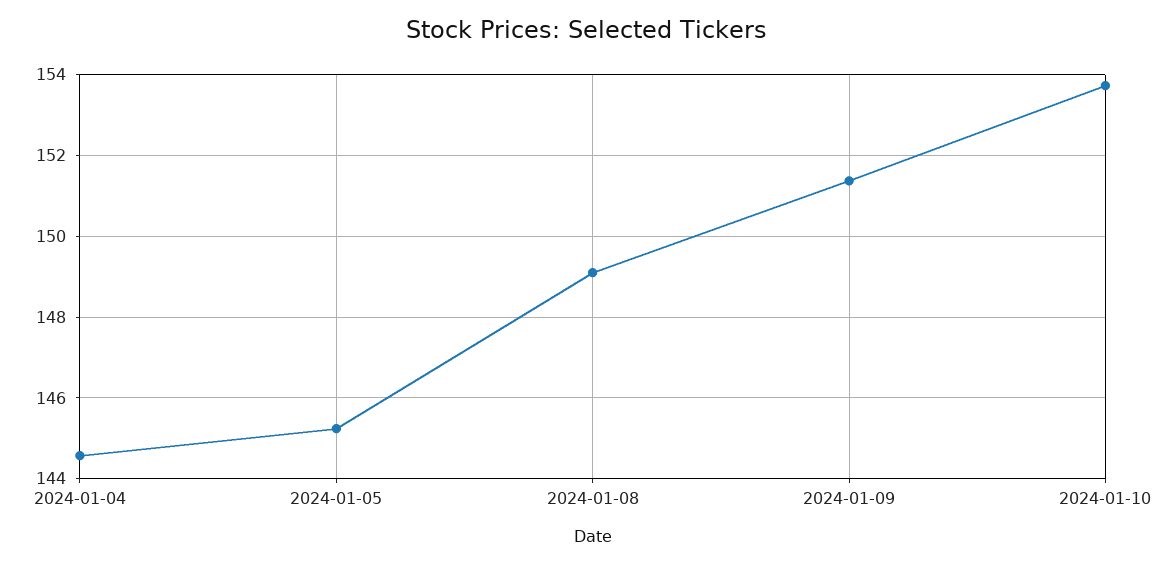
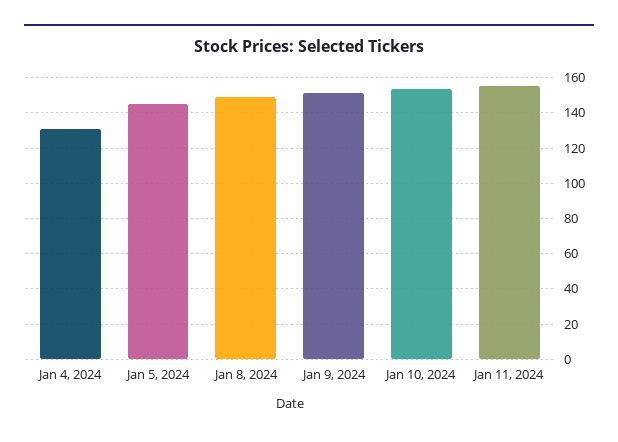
2024-01-04: 144.6 -> 130
Jan 11, 2024: none -> 155

